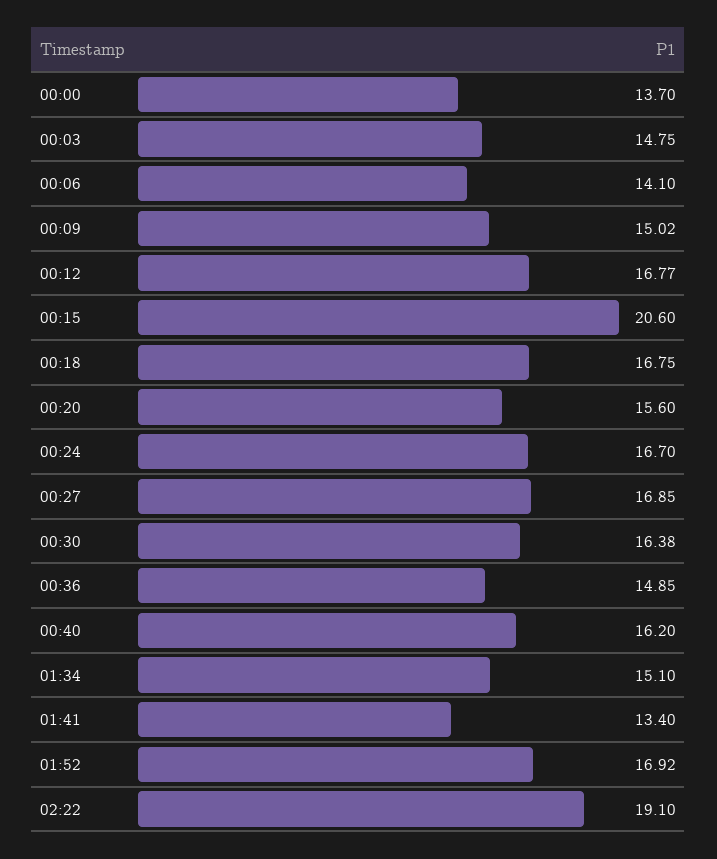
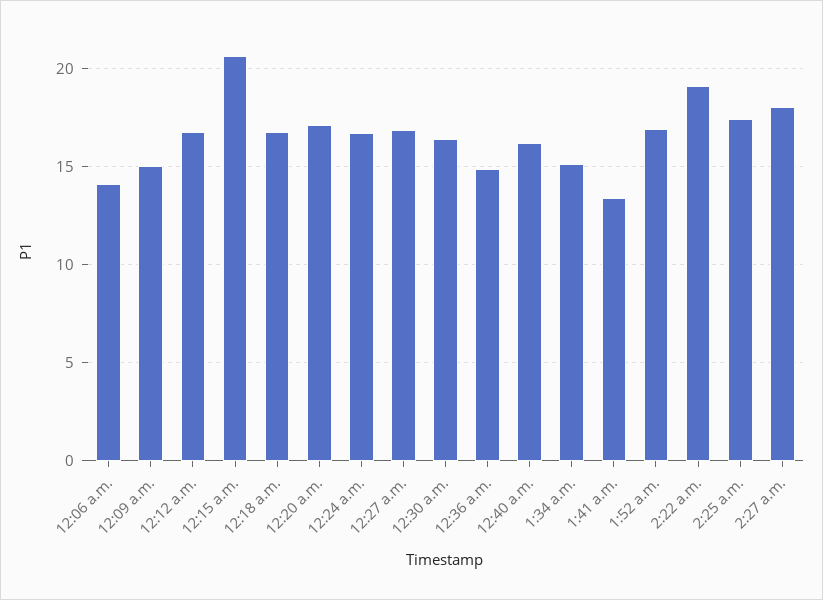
00:00: 13.7 -> none
00:03: 14.75 -> none
00:20: 15.6 -> 17
2:25 a.m.: none -> 17.5
2:27 a.m.: none -> 18

